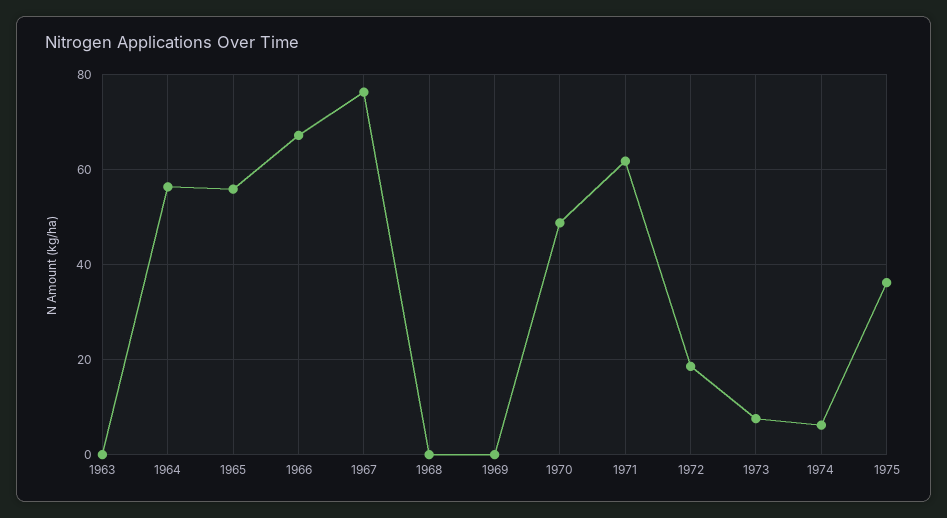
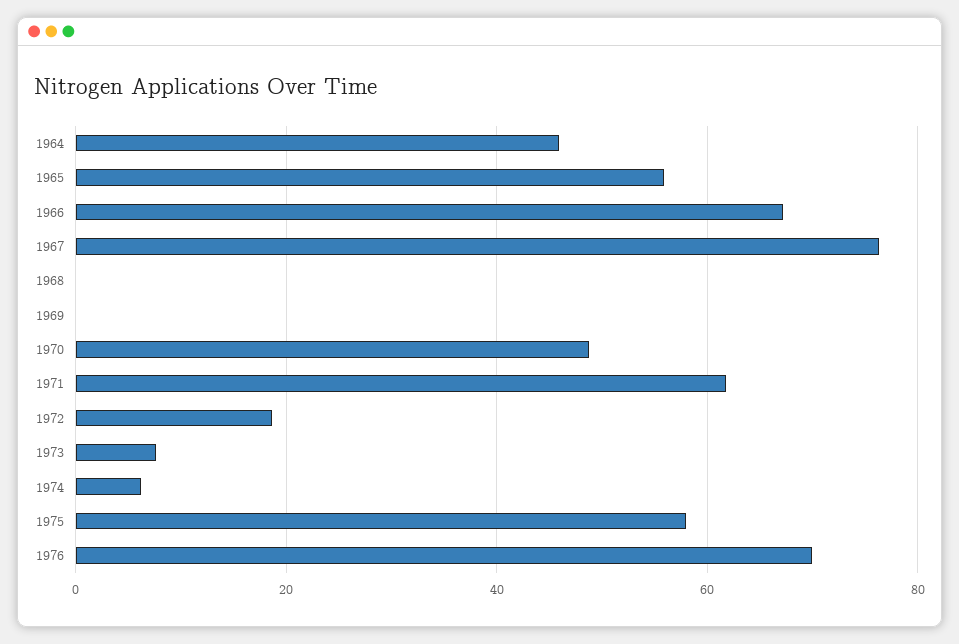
1963: 0 -> none
1964: 56 -> 46
1975: 36 -> 58
1976: none -> 70

